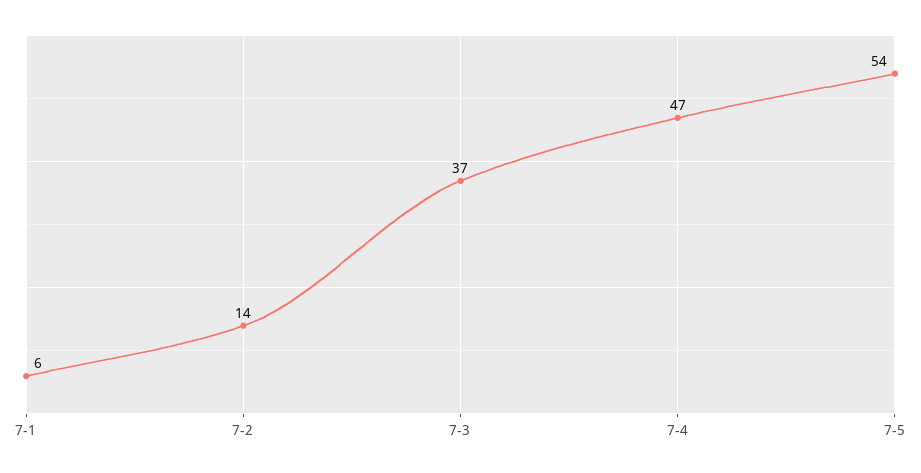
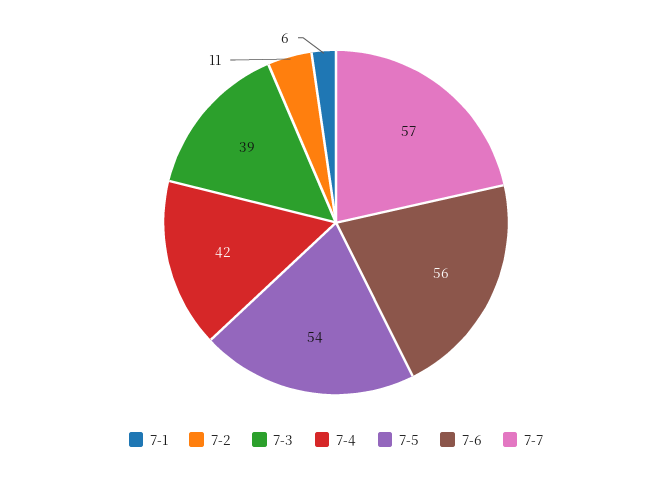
7-2: 14 -> 11
7-3: 37 -> 39
7-4: 47 -> 42
7-6: none -> 56
7-7: none -> 57

